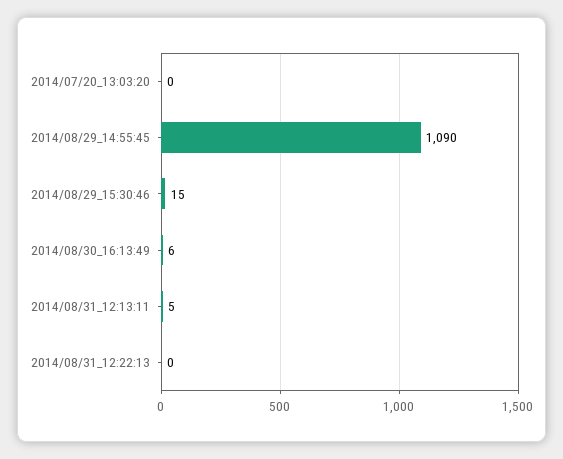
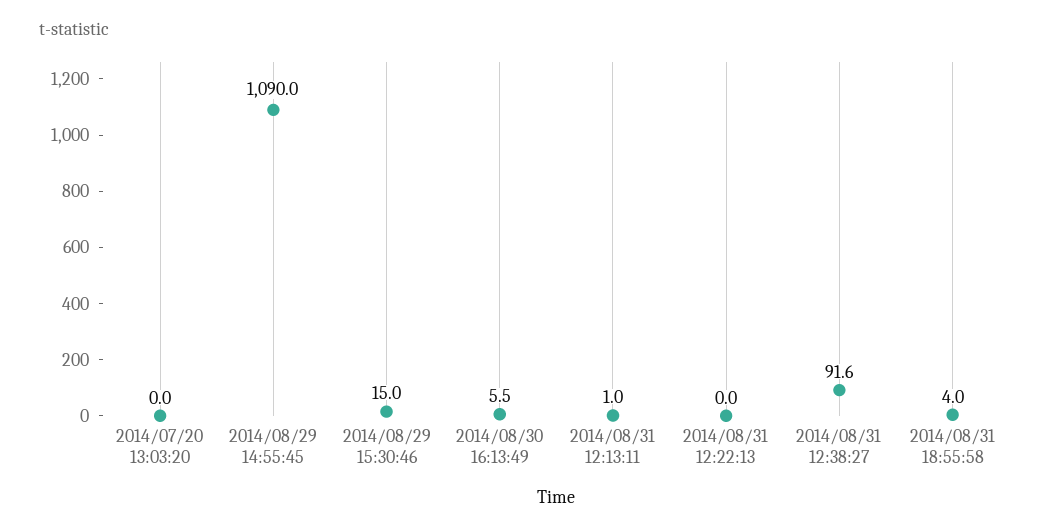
2014/08/31_12:13:11: 5 -> 1
2014/08/31 12:38:27: none -> 91.6
2014/08/31 18:55:58: none -> 4

